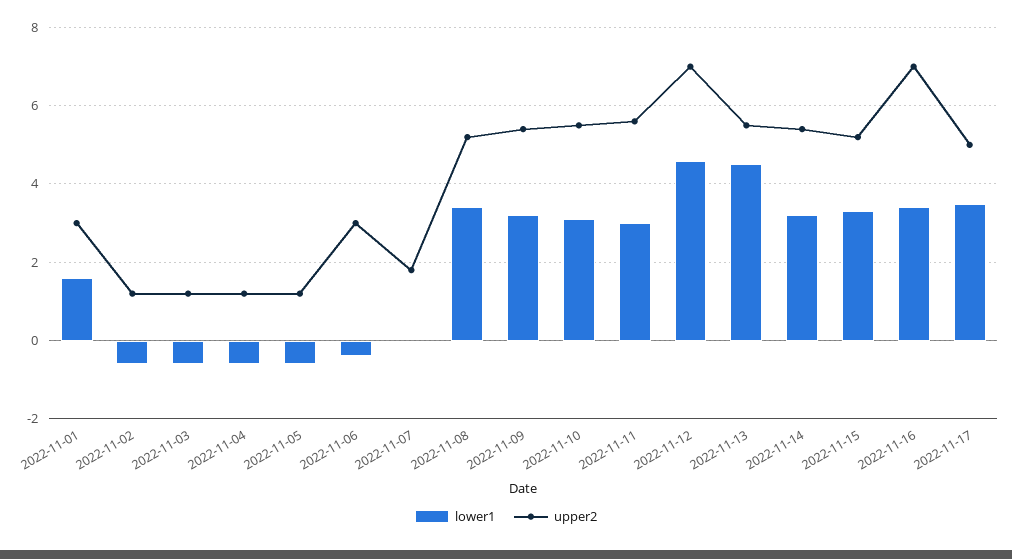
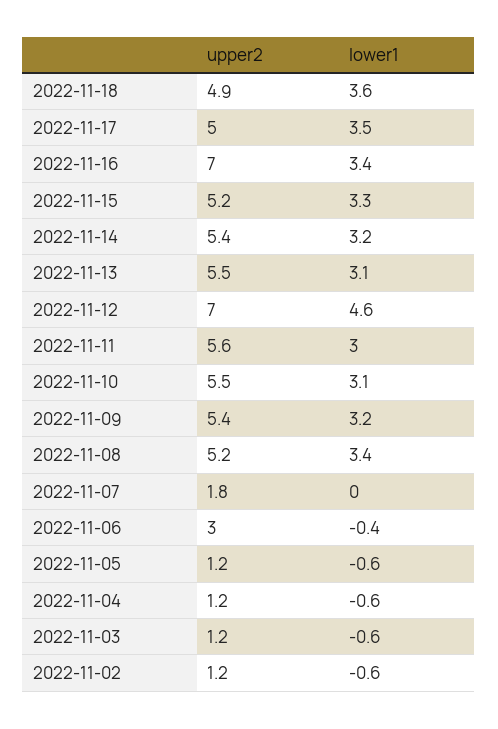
lower1, 2022-11-01: 1.5 -> none
upper2, 2022-11-01: 3 -> none
lower1, 2022-11-13: 4.5 -> 3.1
upper2, 2022-11-18: none -> 4.9
lower1, 2022-11-18: none -> 3.6

